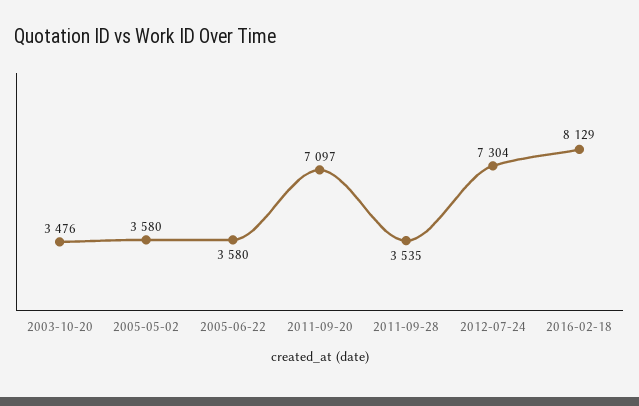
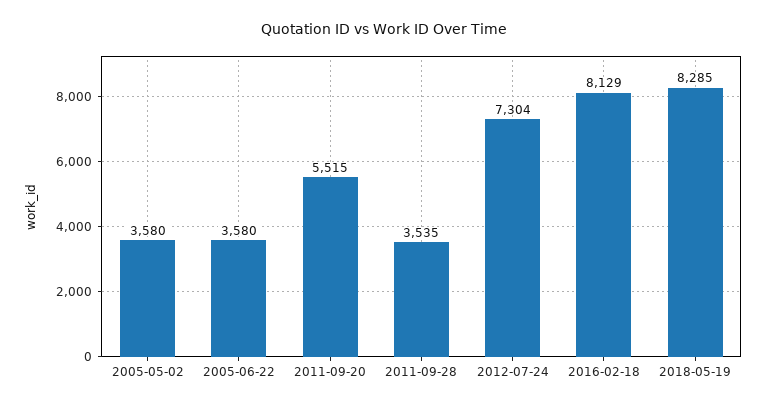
2003-10-20: 3476 -> none
2011-09-20: 7097 -> 5515
2018-05-19: none -> 8285

